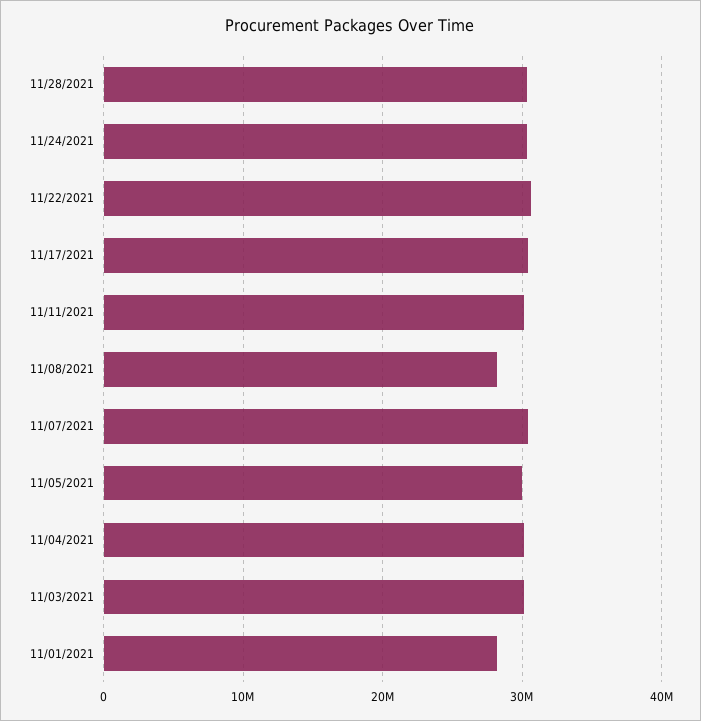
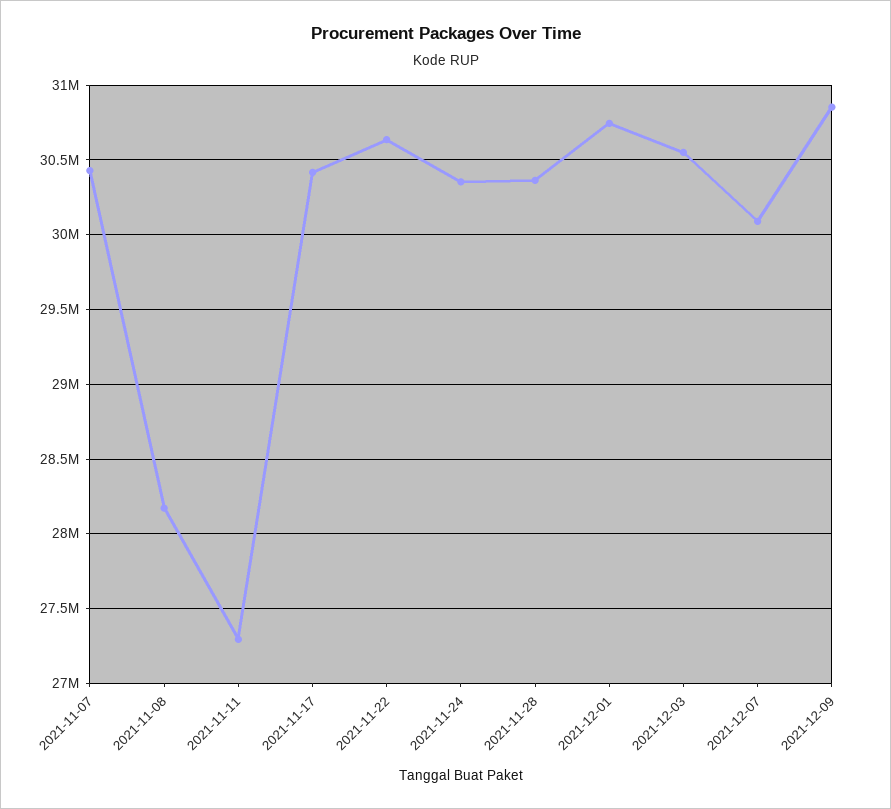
11/11/2021: 30000000 -> 27300000
11/05/2021: 30000000 -> none
11/04/2021: 30000000 -> none
11/03/2021: 30000000 -> none
11/01/2021: 28000000 -> none
2021-12-01: none -> 30750000
2021-12-03: none -> 30550000
2021-12-07: none -> 30100000
2021-12-09: none -> 30850000

